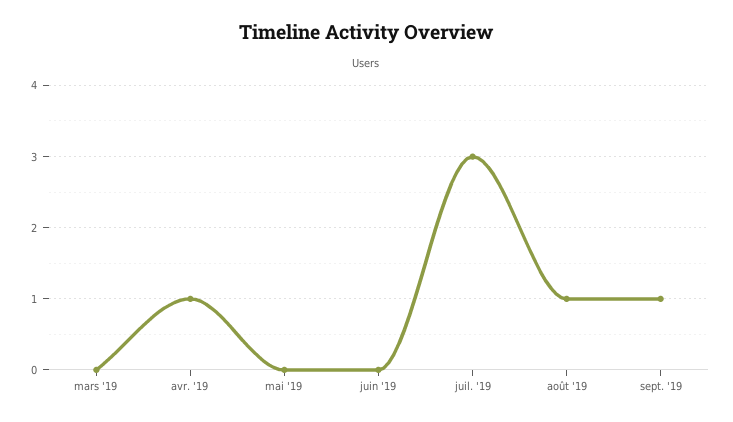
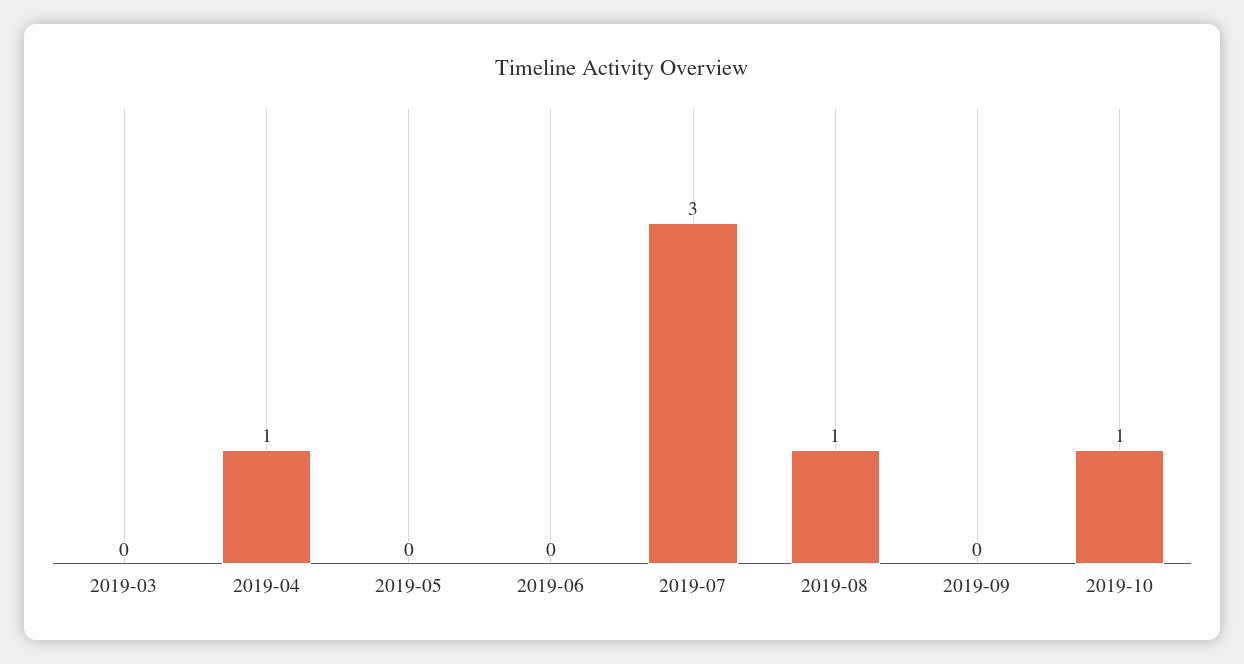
sept. '19: 1 -> 0
2019-10: none -> 1

